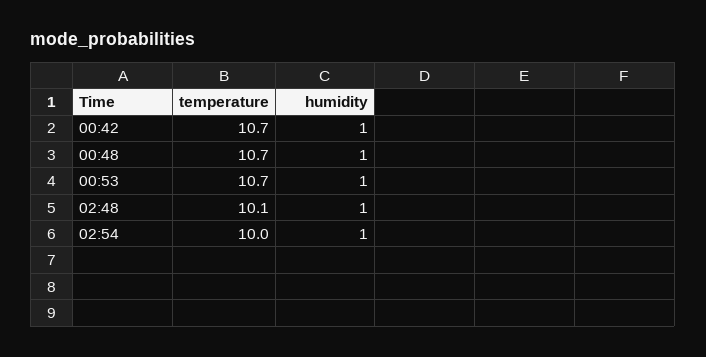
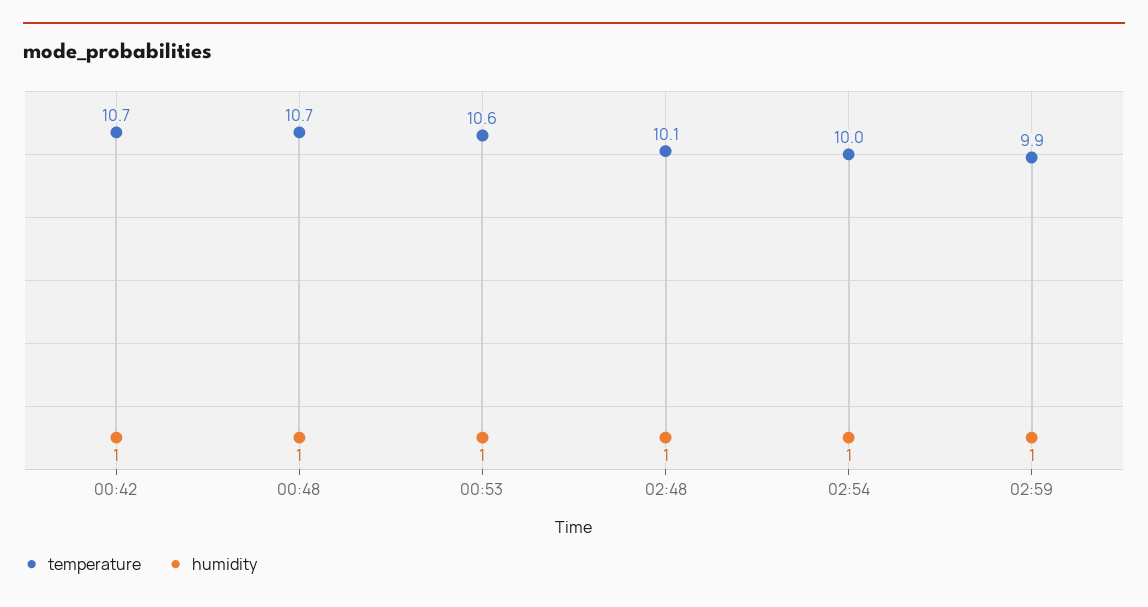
temperature, 00:53: 10.7 -> 10.6
temperature, 02:59: none -> 9.9
humidity, 02:59: none -> 1

